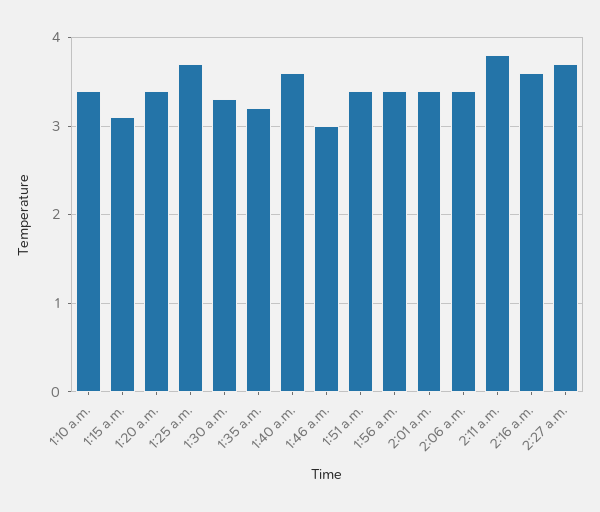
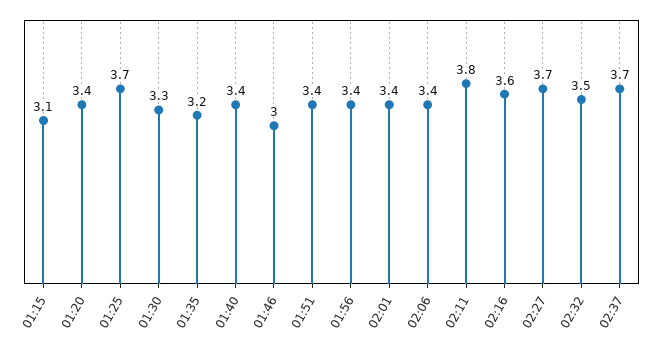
1:10 a.m.: 3.4 -> none
1:40 a.m.: 3.6 -> 3.4
02:32: none -> 3.5
02:37: none -> 3.7

